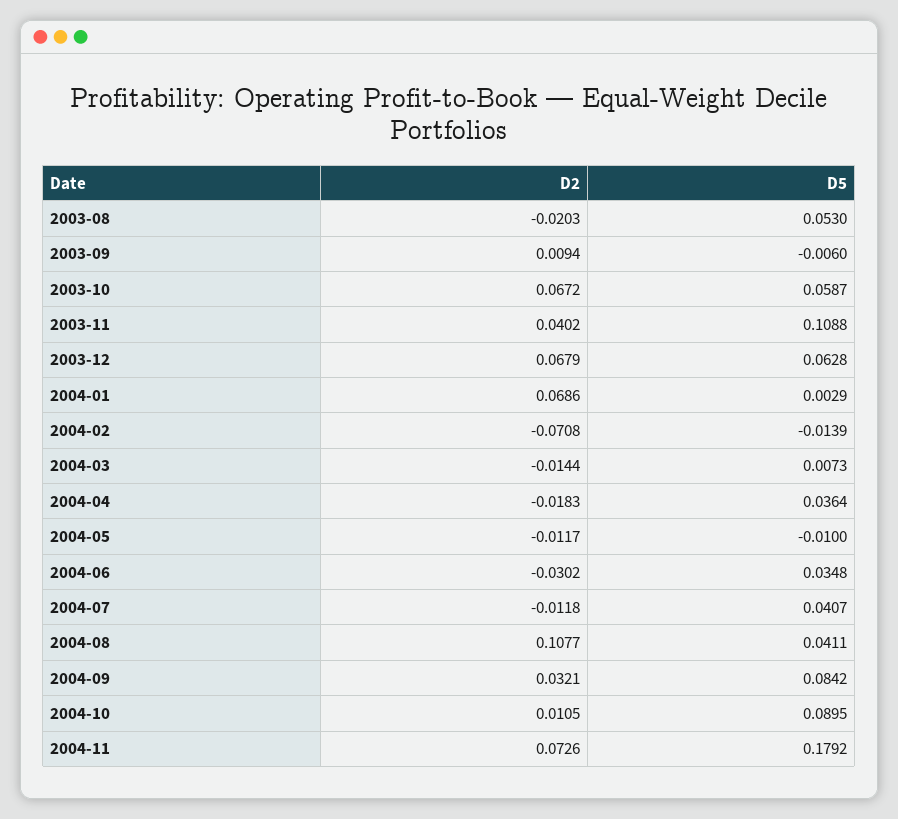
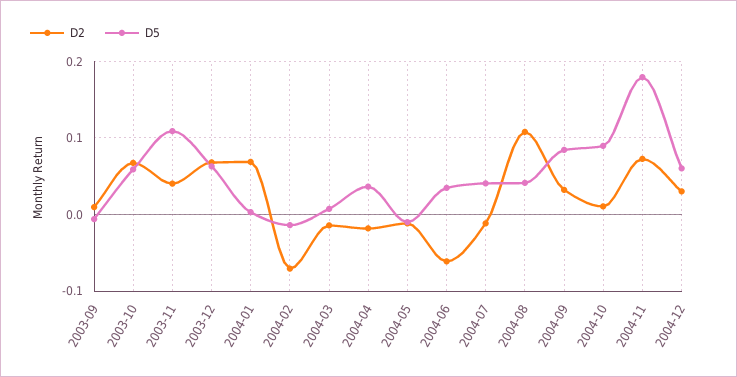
D2, 2003-08: -0.0203 -> none
D5, 2003-08: 0.053 -> none
D2, 2004-06: -0.0302 -> -0.06
D2, 2004-12: none -> 0.03
D5, 2004-12: none -> 0.06

